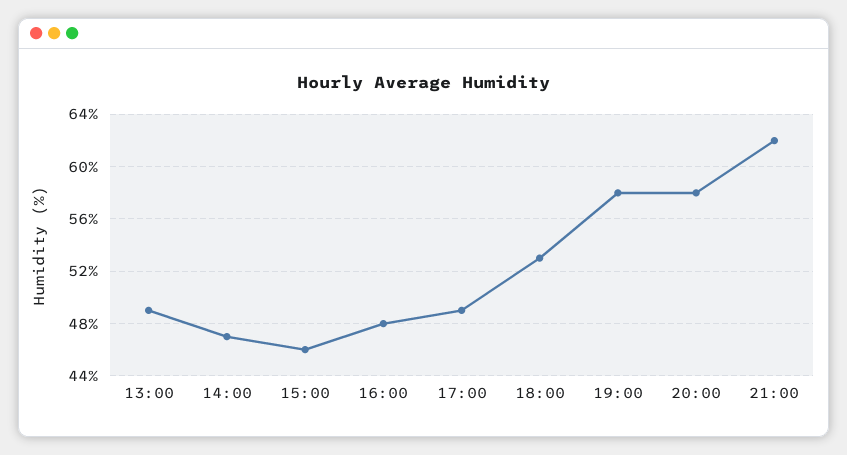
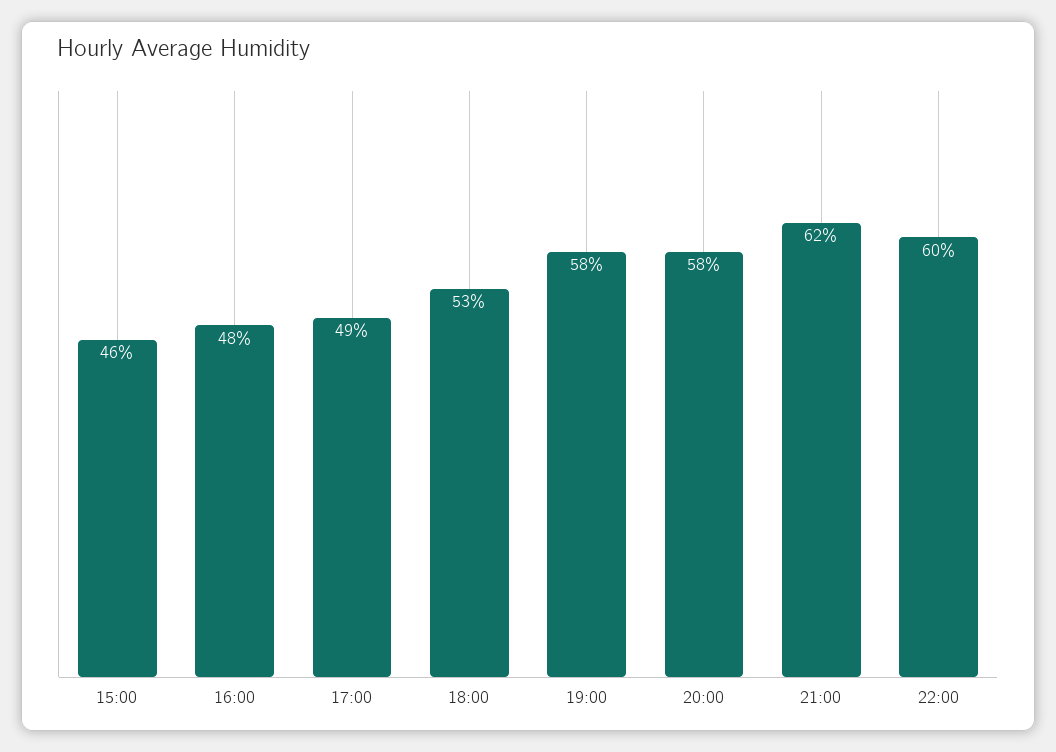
13:00: 49 -> none
14:00: 47 -> none
22:00: none -> 60

